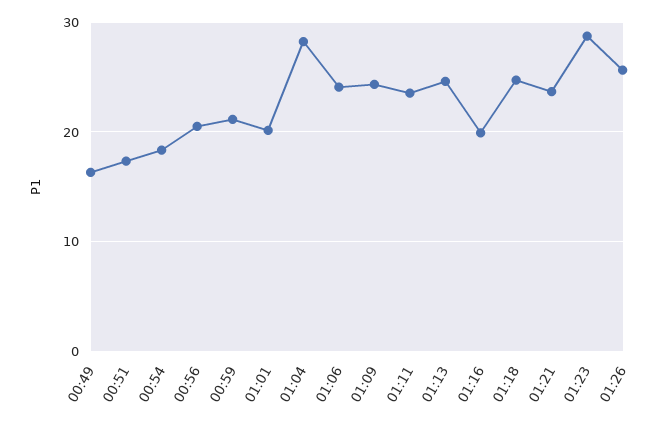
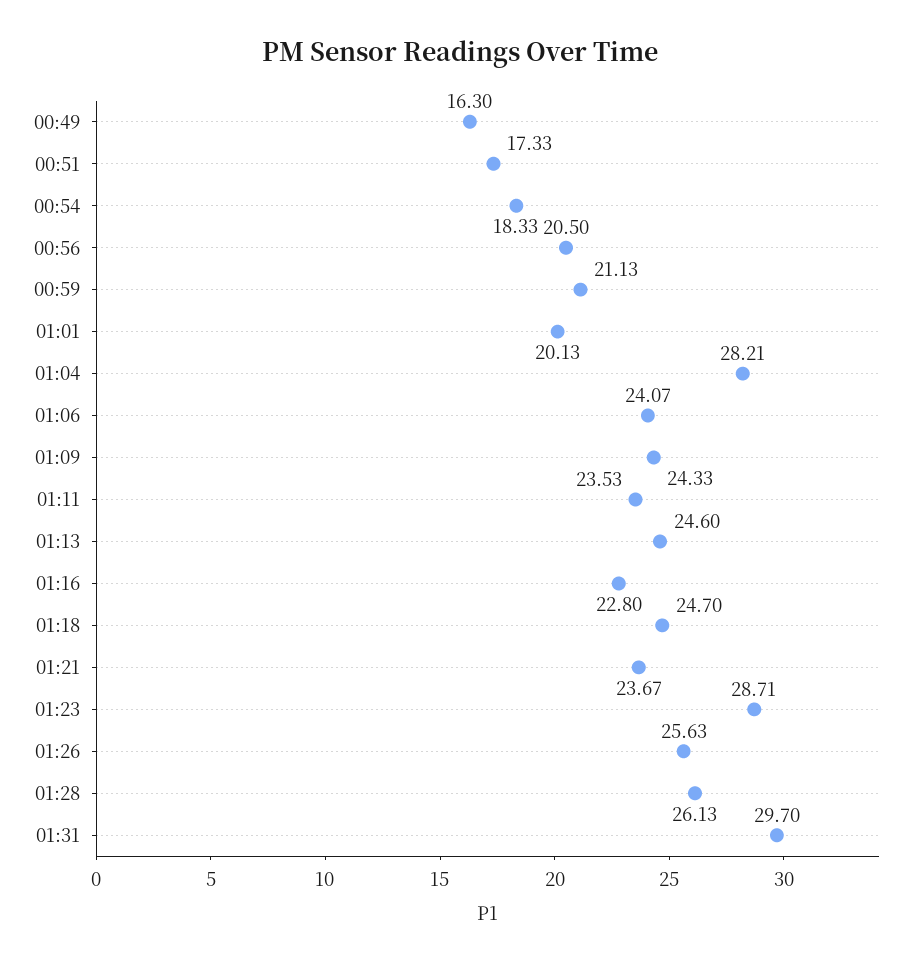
01:16: 20 -> 22.8
01:28: none -> 26.13
01:31: none -> 29.7

